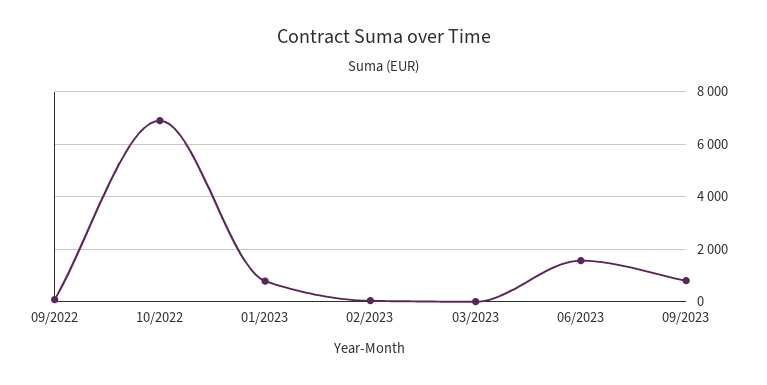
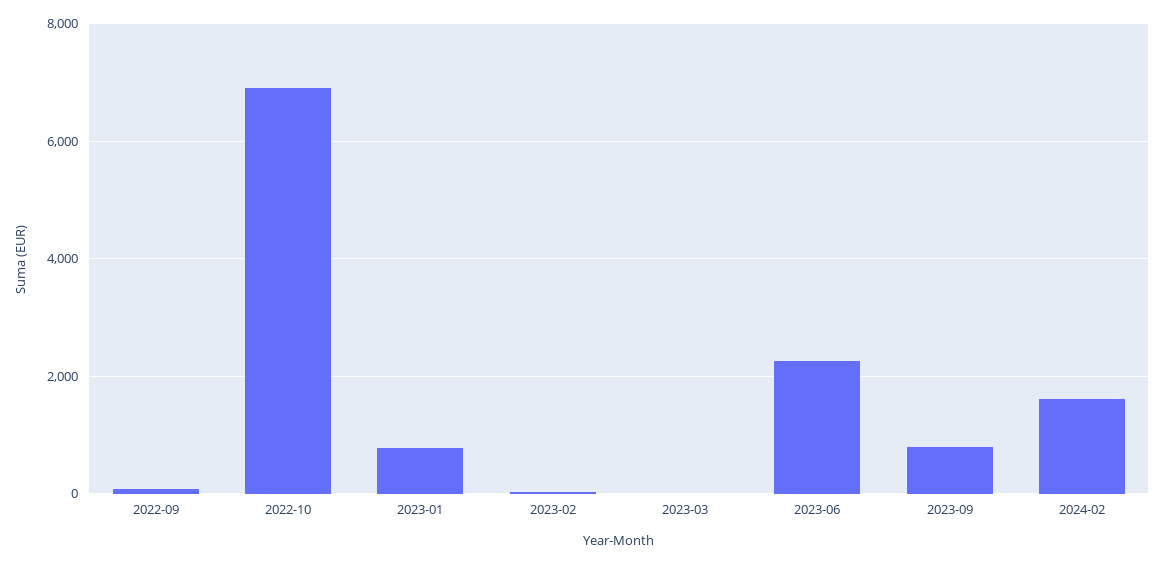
06/2023: 1500 -> 2200
2024-02: none -> 1600

